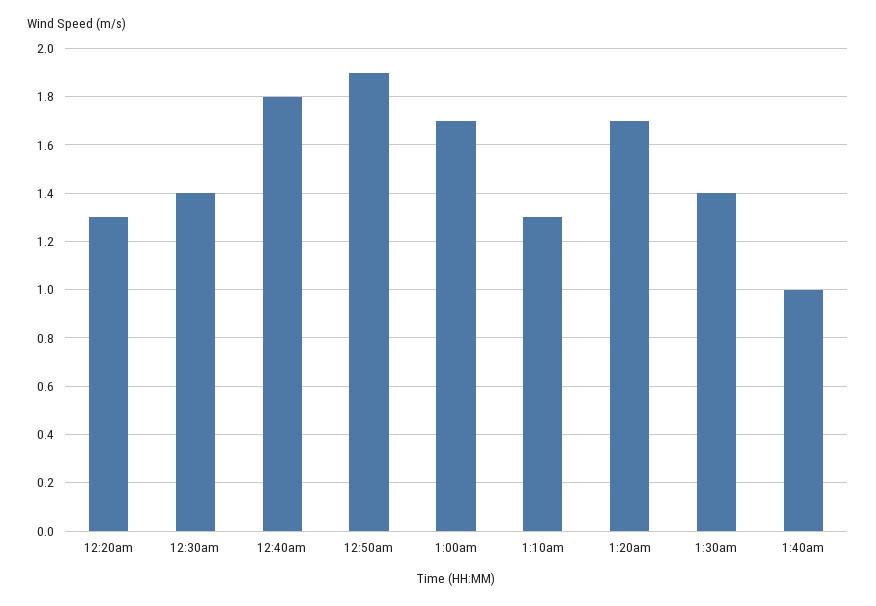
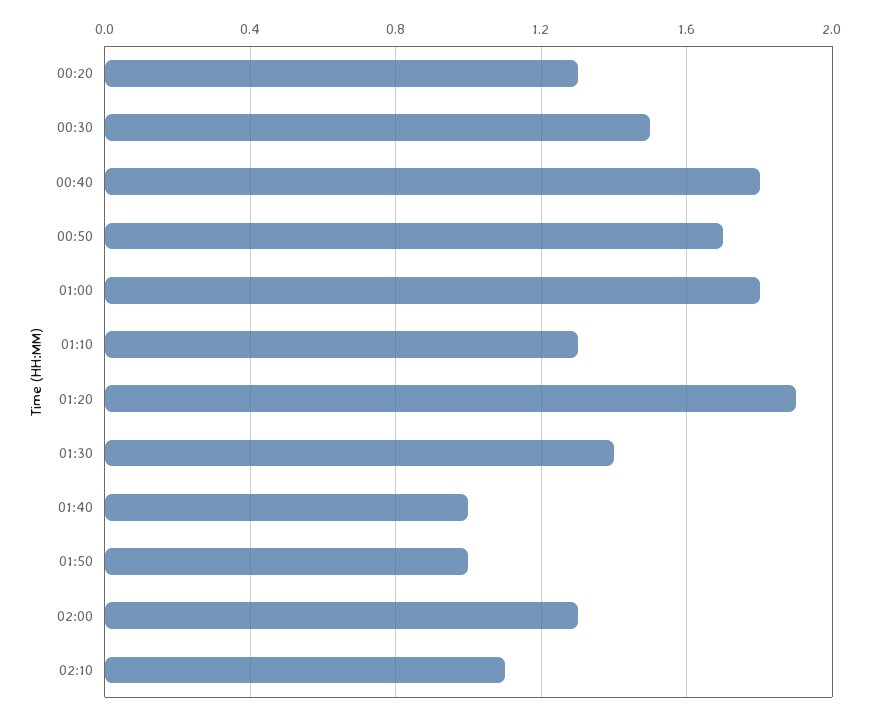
12:30am: 1.4 -> 1.5
12:50am: 1.9 -> 1.7
1:00am: 1.7 -> 1.8
1:20am: 1.7 -> 1.9
01:50: none -> 1
02:00: none -> 1.3
02:10: none -> 1.1

